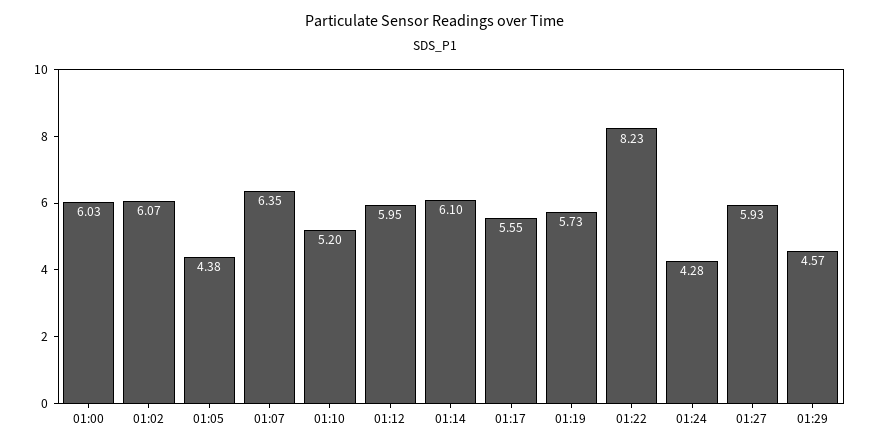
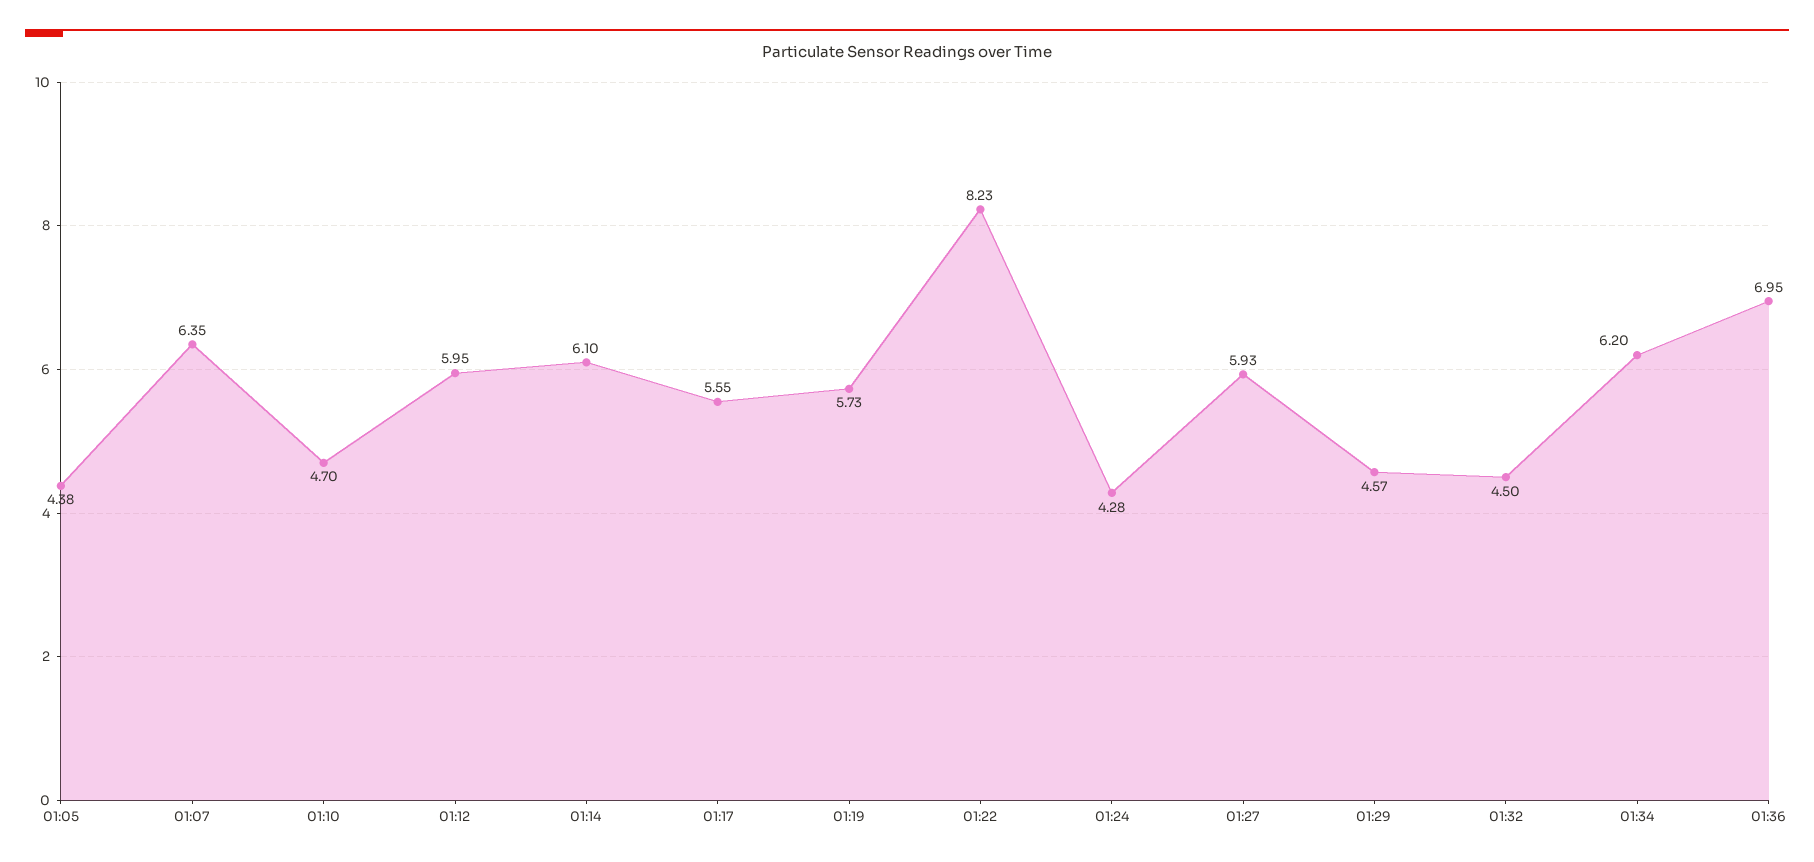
01:00: 6.03 -> none
01:02: 6.07 -> none
01:10: 5.2 -> 4.7
01:32: none -> 4.5
01:34: none -> 6.2
01:36: none -> 6.95

